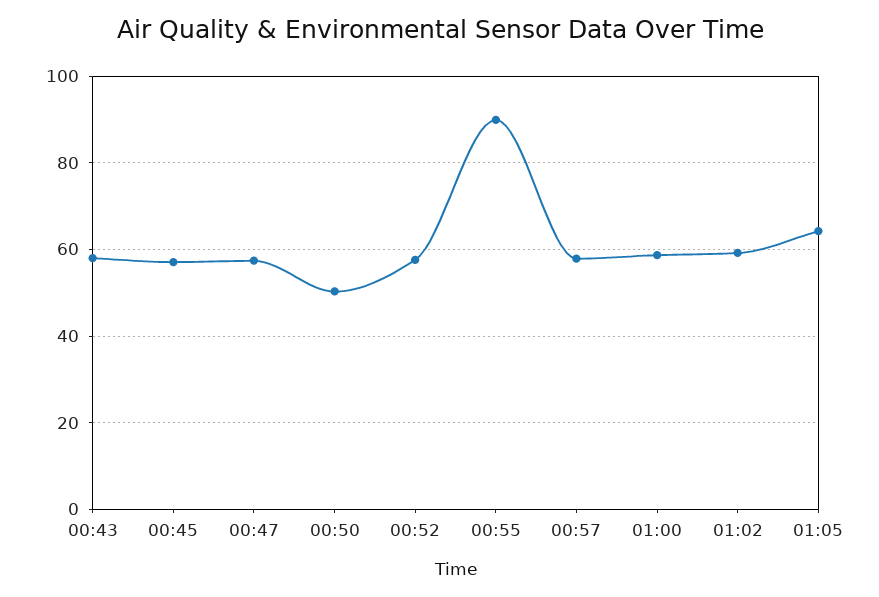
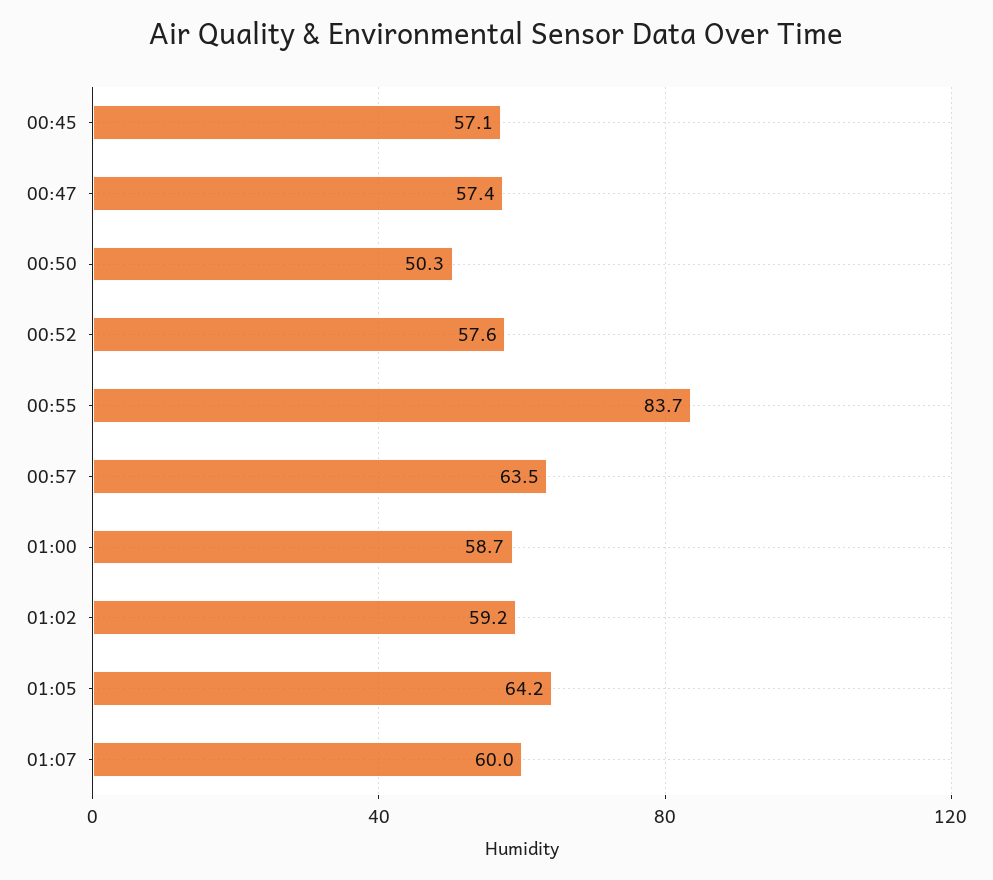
00:43: 58 -> none
00:55: 90 -> 83.7
00:57: 58 -> 63.5
01:07: none -> 60

